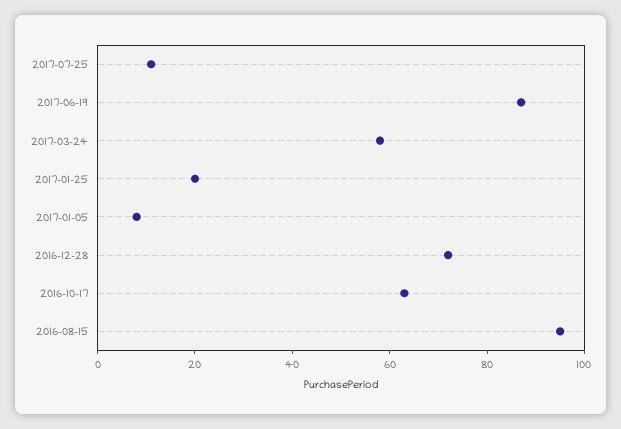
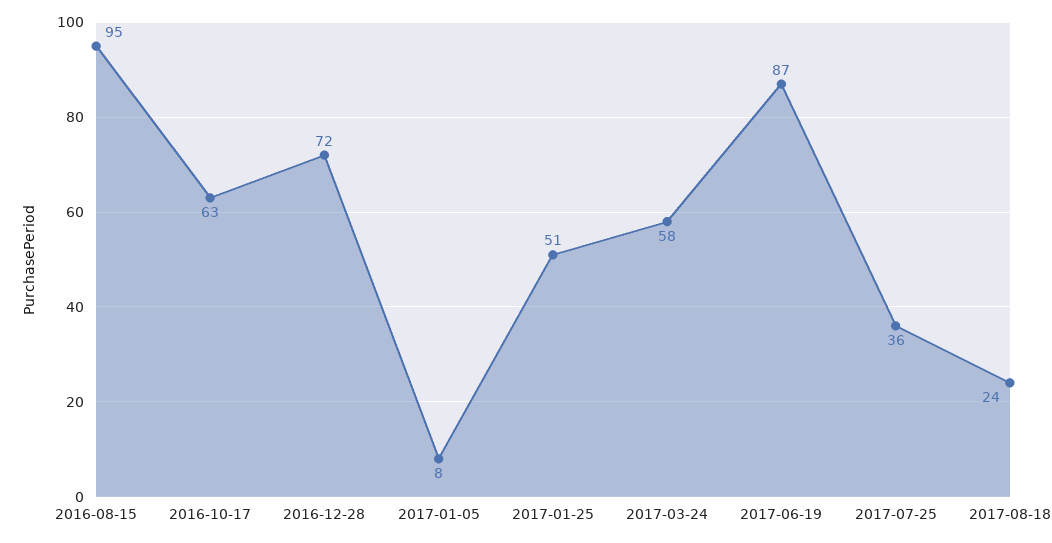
2017-07-25: 10 -> 36
2017-01-25: 20 -> 51
2017-08-18: none -> 24

